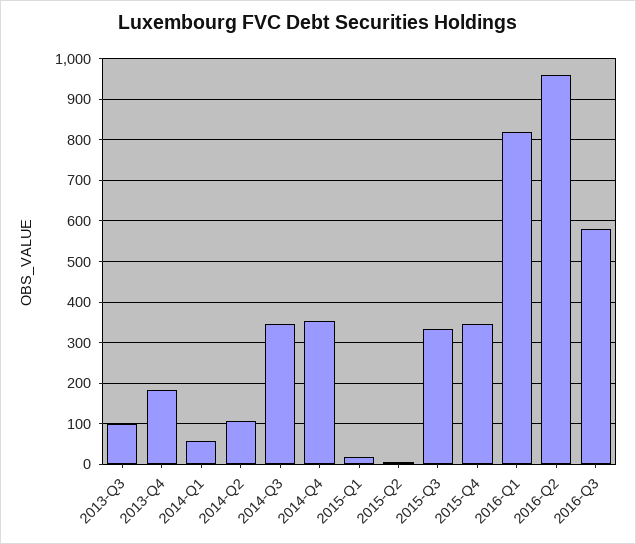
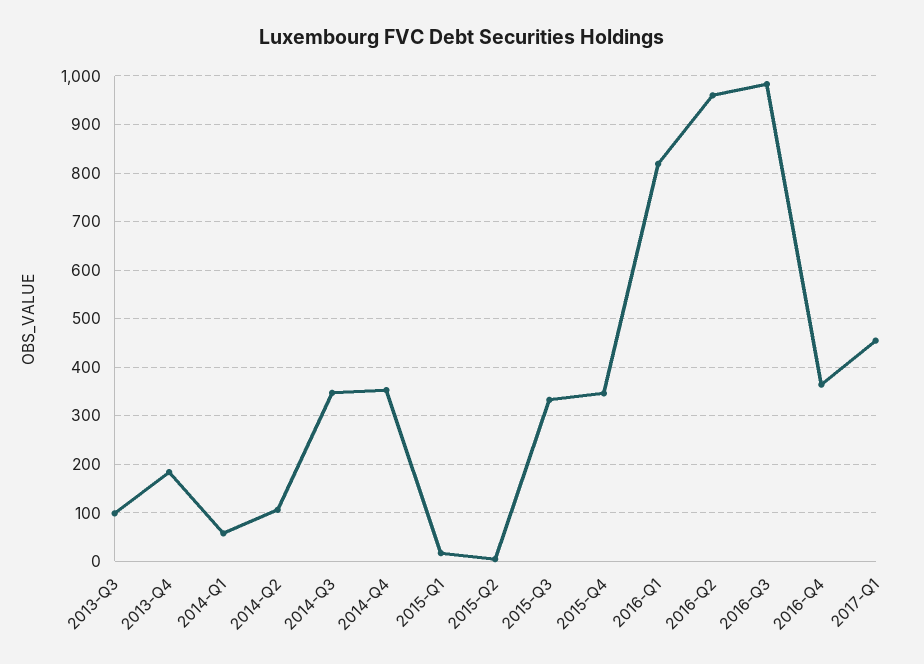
2016-Q3: 580 -> 980
2016-Q4: none -> 360
2017-Q1: none -> 460

